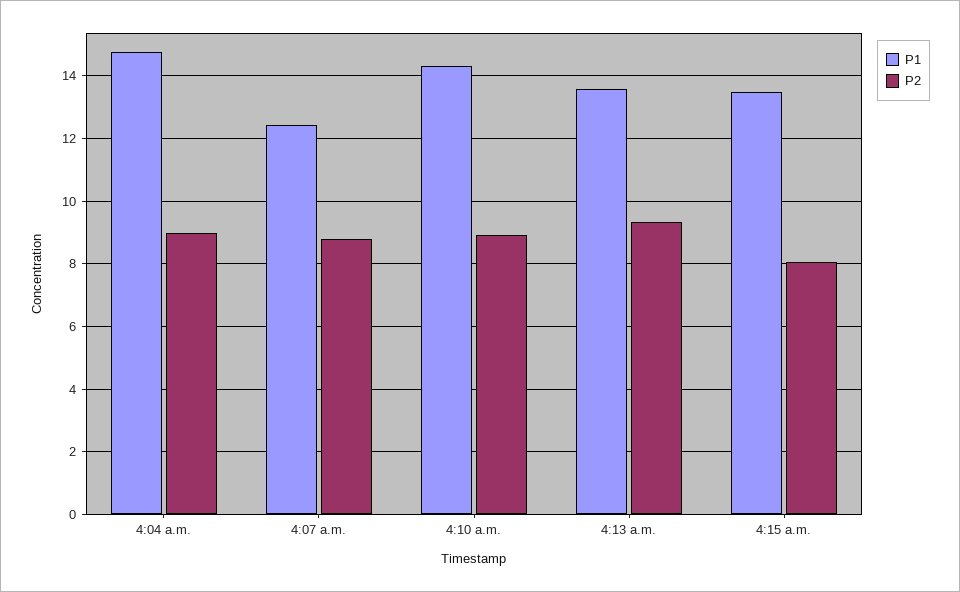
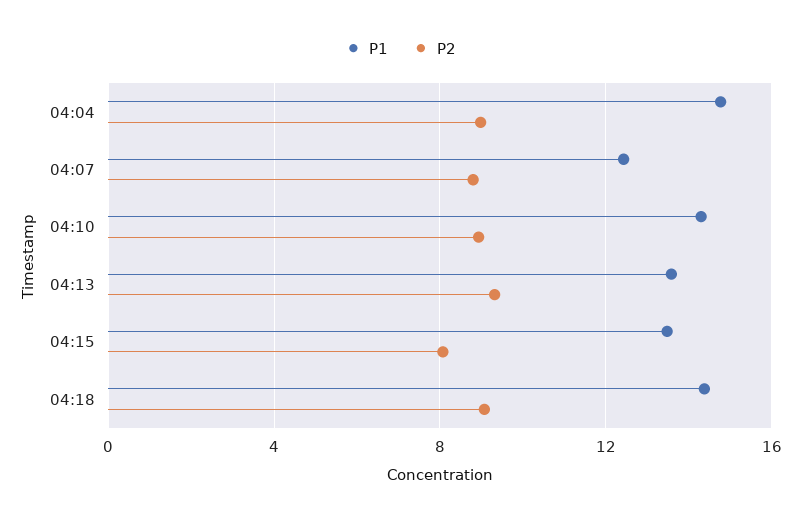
P1, 04:18: none -> 14.5
P2, 04:18: none -> 9

